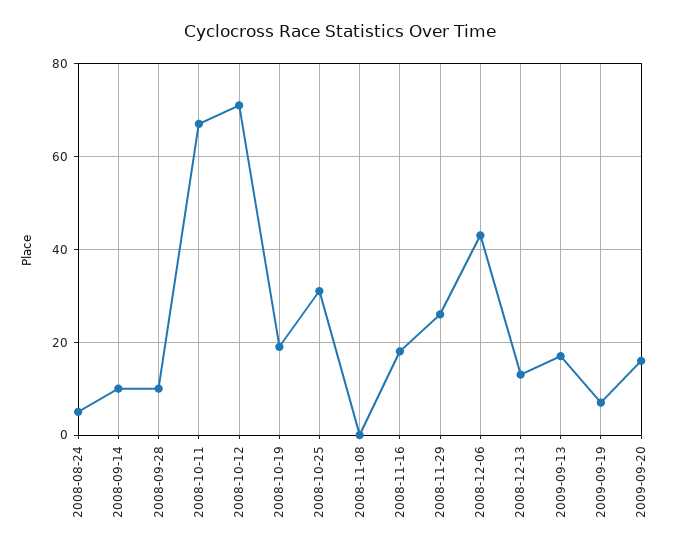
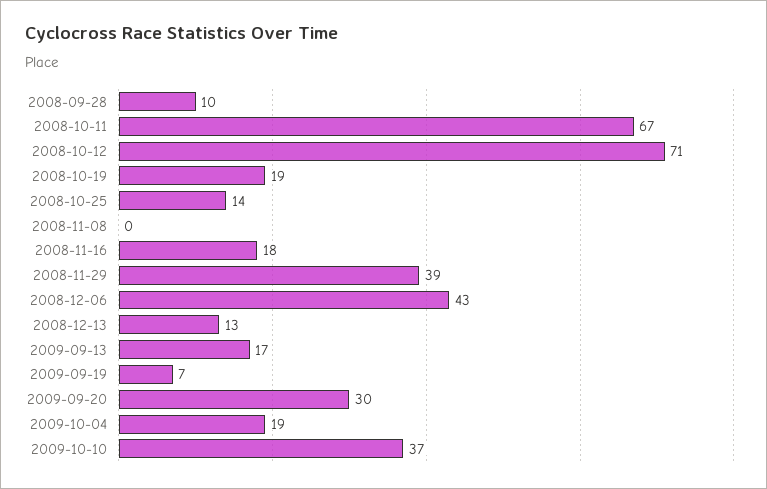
2008-08-24: 5 -> none
2008-09-14: 10 -> none
2008-10-25: 30 -> 14
2008-11-29: 25 -> 39
2009-09-20: 15 -> 30
2009-10-04: none -> 19
2009-10-10: none -> 37

